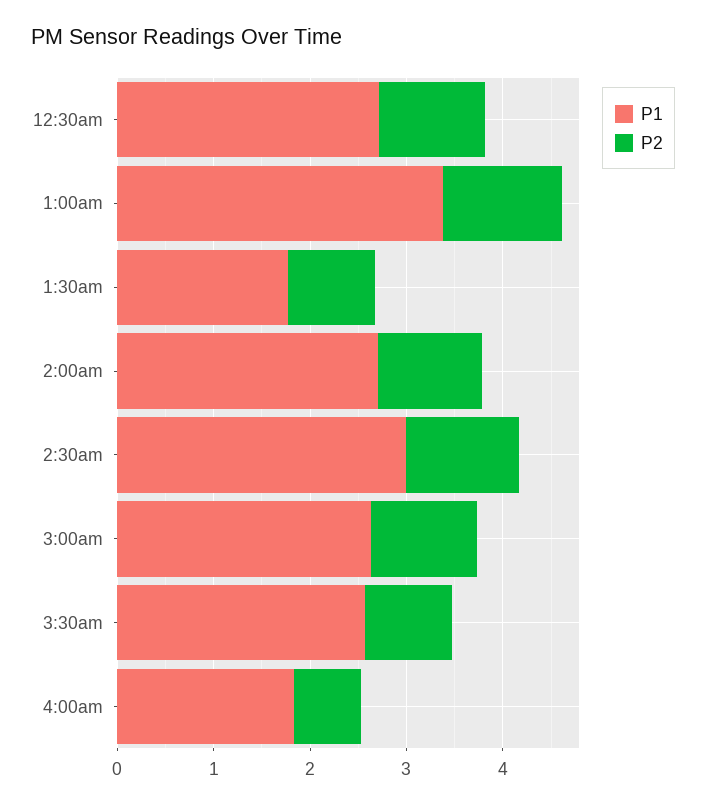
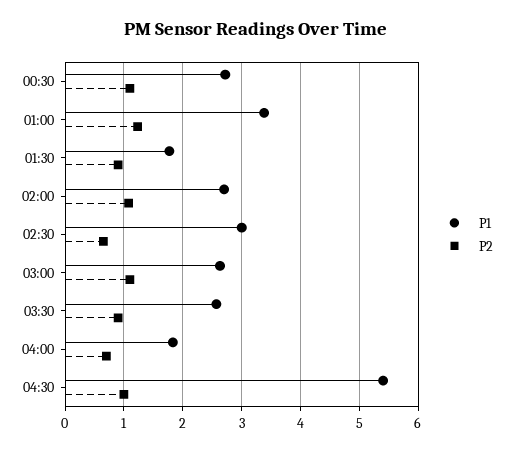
P2, 2:30am: 1.2 -> 0.6
P1, 04:30: none -> 5.4
P2, 04:30: none -> 1

